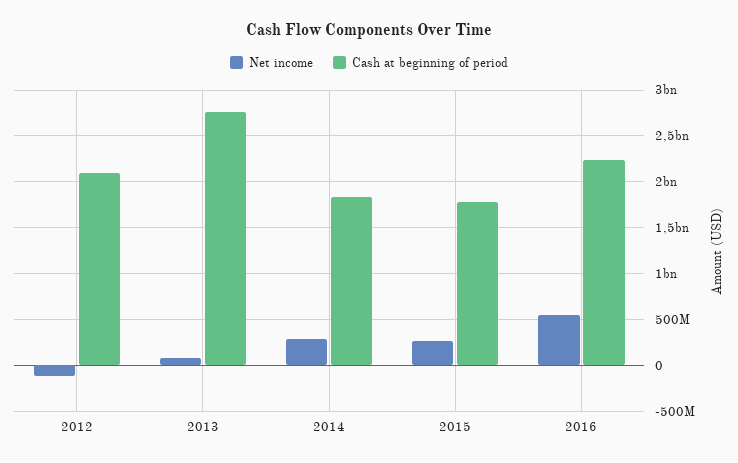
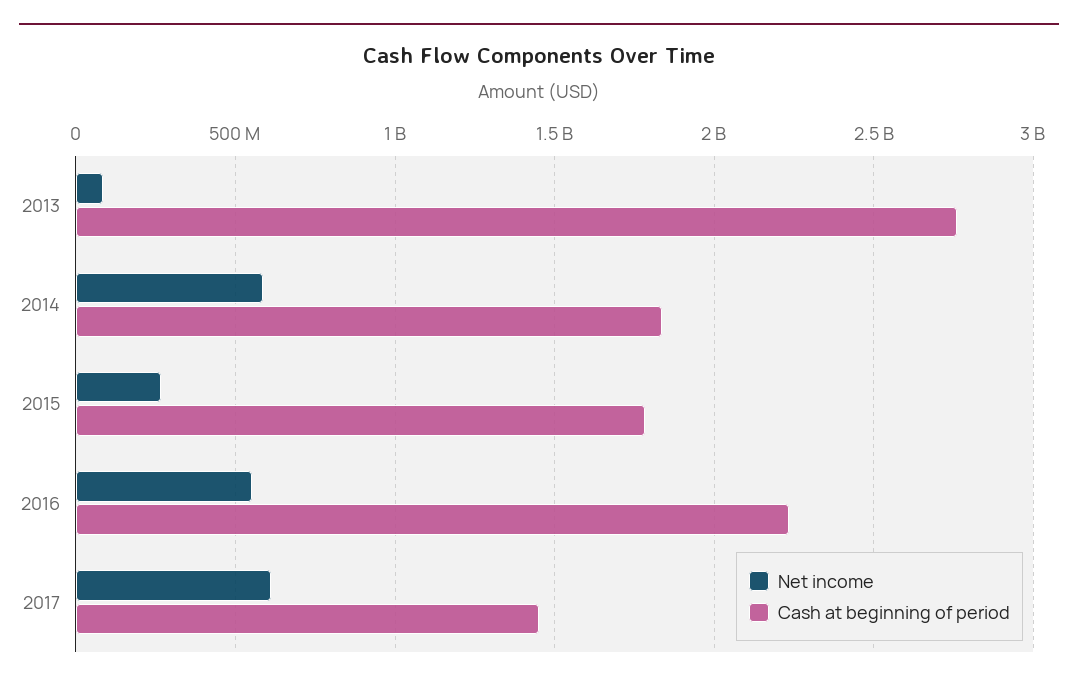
Net income, 2012: -100000000 -> none
Cash at beginning of period, 2012: 2100000000 -> none
Net income, 2014: 300000000 -> 600000000
Net income, 2017: none -> 600000000
Cash at beginning of period, 2017: none -> 1450000000

